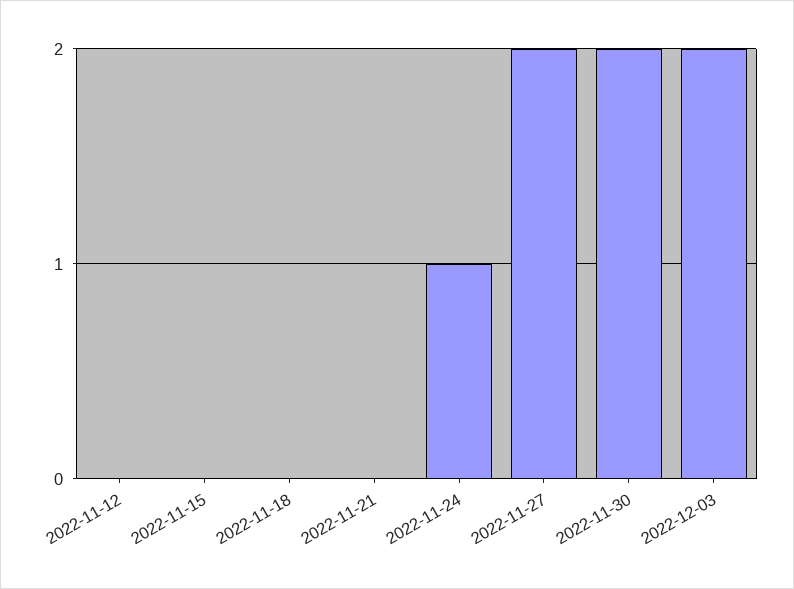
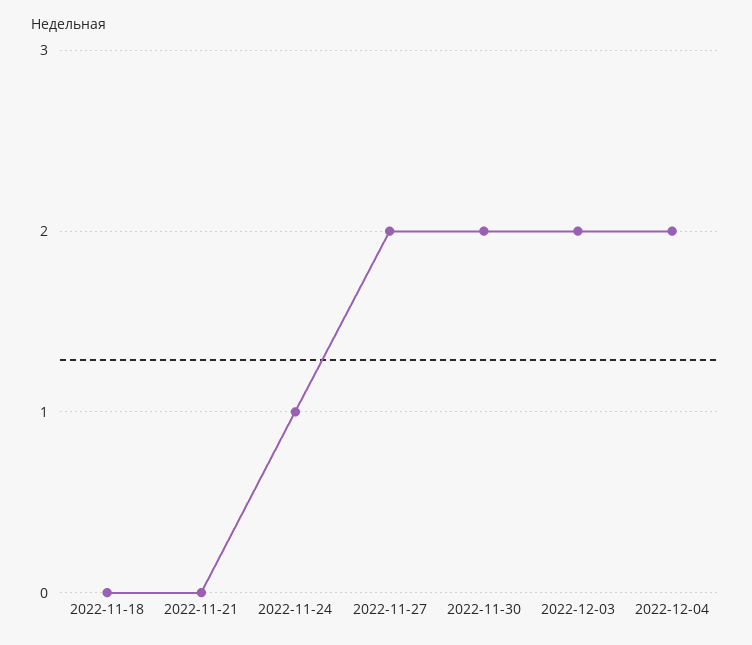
2022-11-12: 0 -> none
2022-11-15: 0 -> none
2022-12-04: none -> 2

